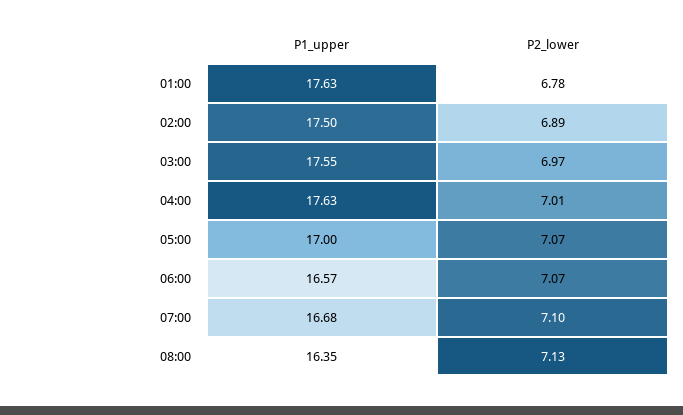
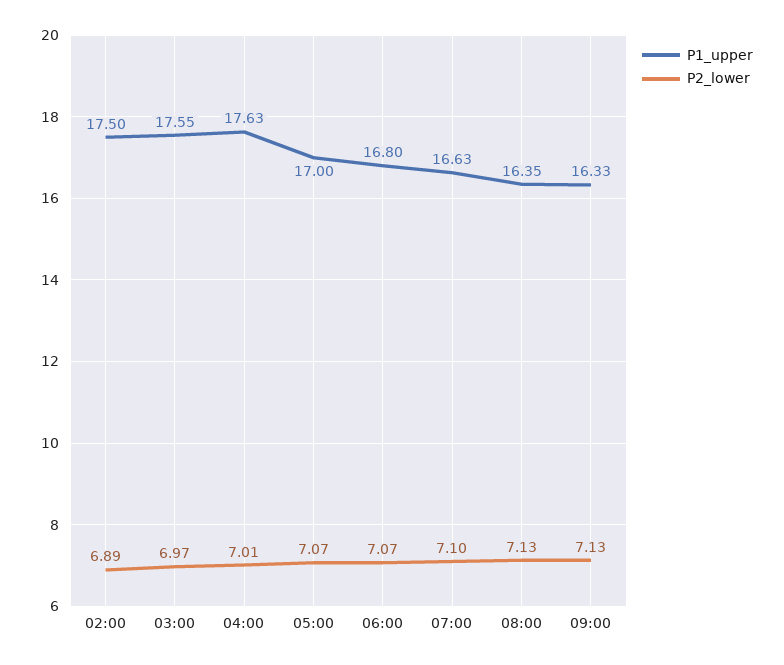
P1_upper, 01:00: 17.63 -> none
P2_lower, 01:00: 6.78 -> none
P1_upper, 06:00: 16.57 -> 16.8
P1_upper, 07:00: 16.68 -> 16.63
P1_upper, 09:00: none -> 16.33
P2_lower, 09:00: none -> 7.13

